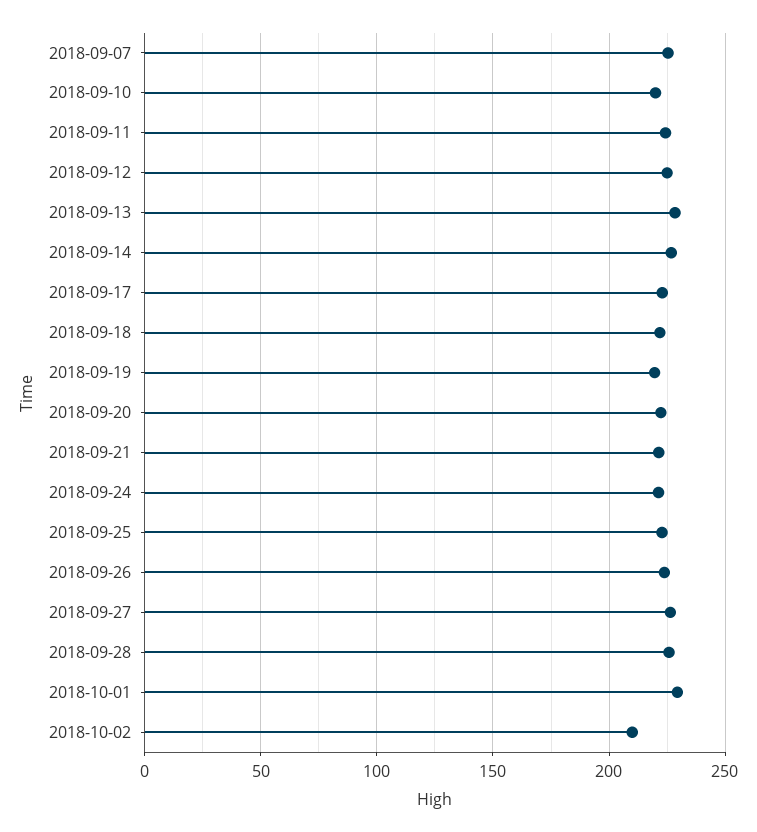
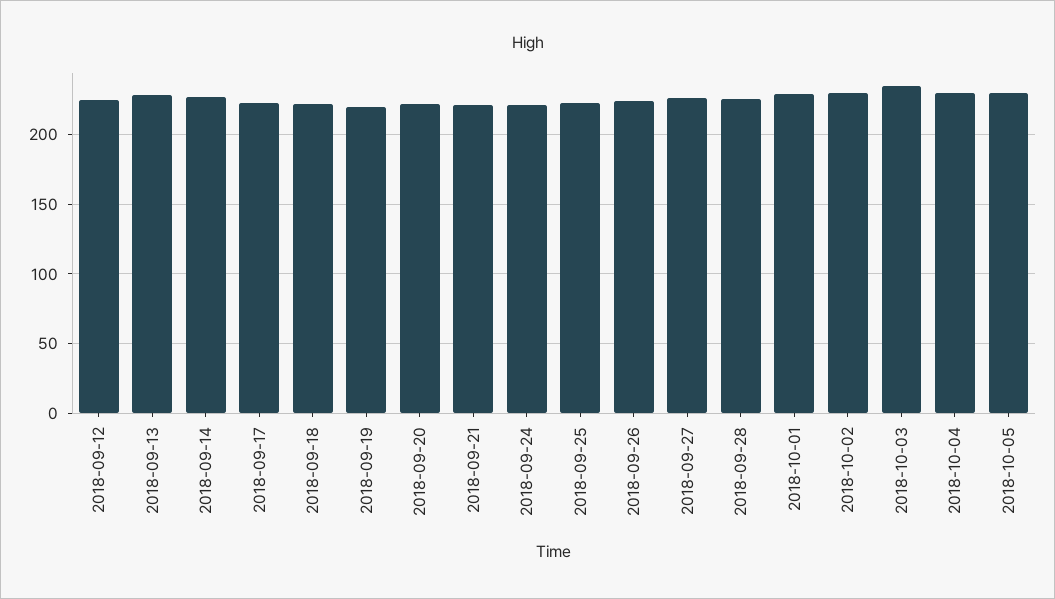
2018-09-07: 225 -> none
2018-09-10: 220 -> none
2018-09-11: 225 -> none
2018-10-02: 210 -> 230
2018-10-03: none -> 235
2018-10-04: none -> 230
2018-10-05: none -> 230

